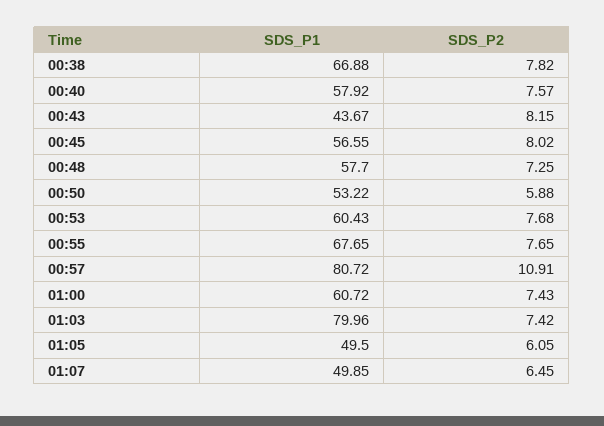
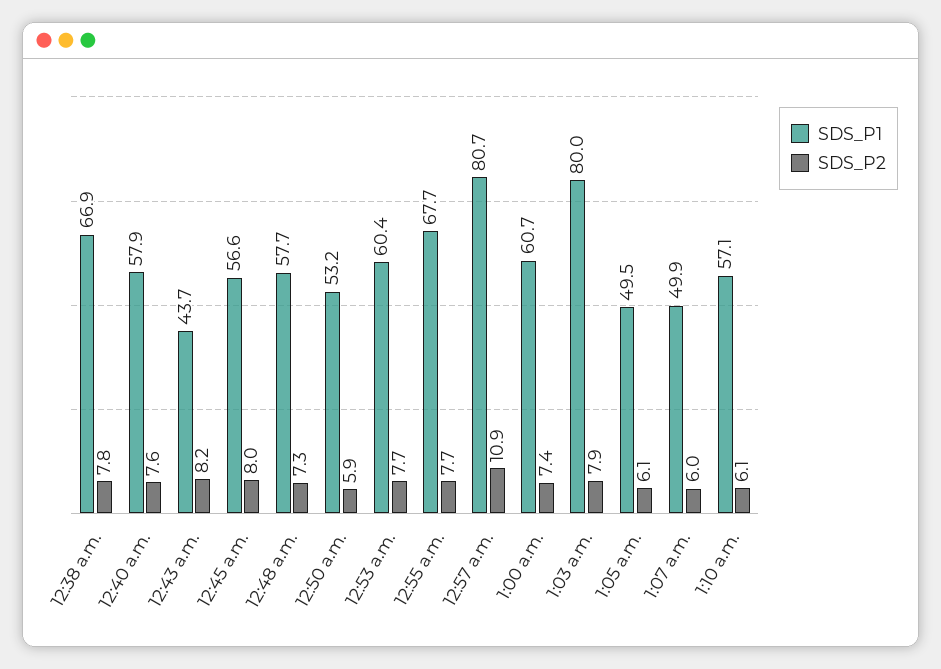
SDS_P2, 01:03: 7.42 -> 7.9
SDS_P2, 01:07: 6.45 -> 6
SDS_P1, 1:10 a.m.: none -> 57.1
SDS_P2, 1:10 a.m.: none -> 6.1

